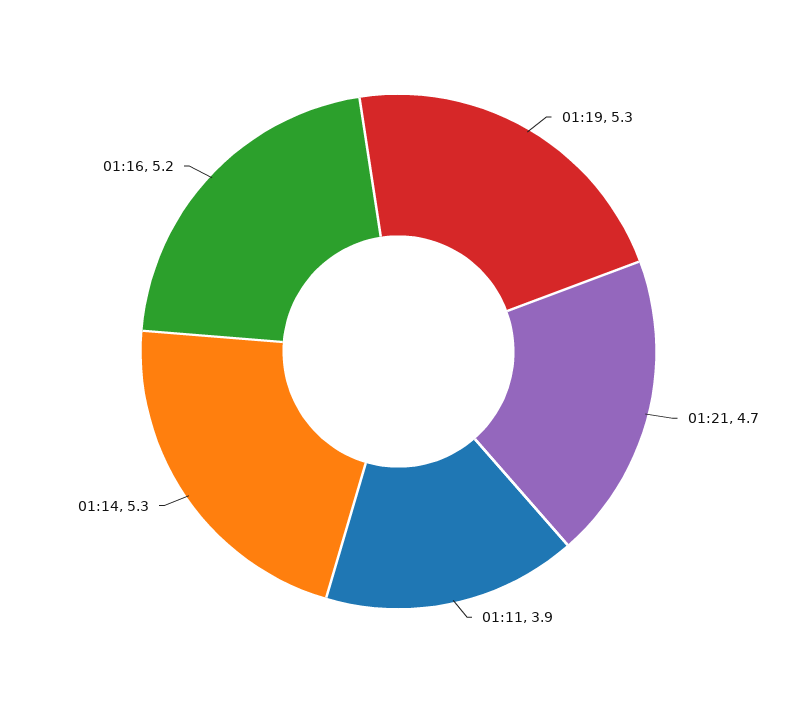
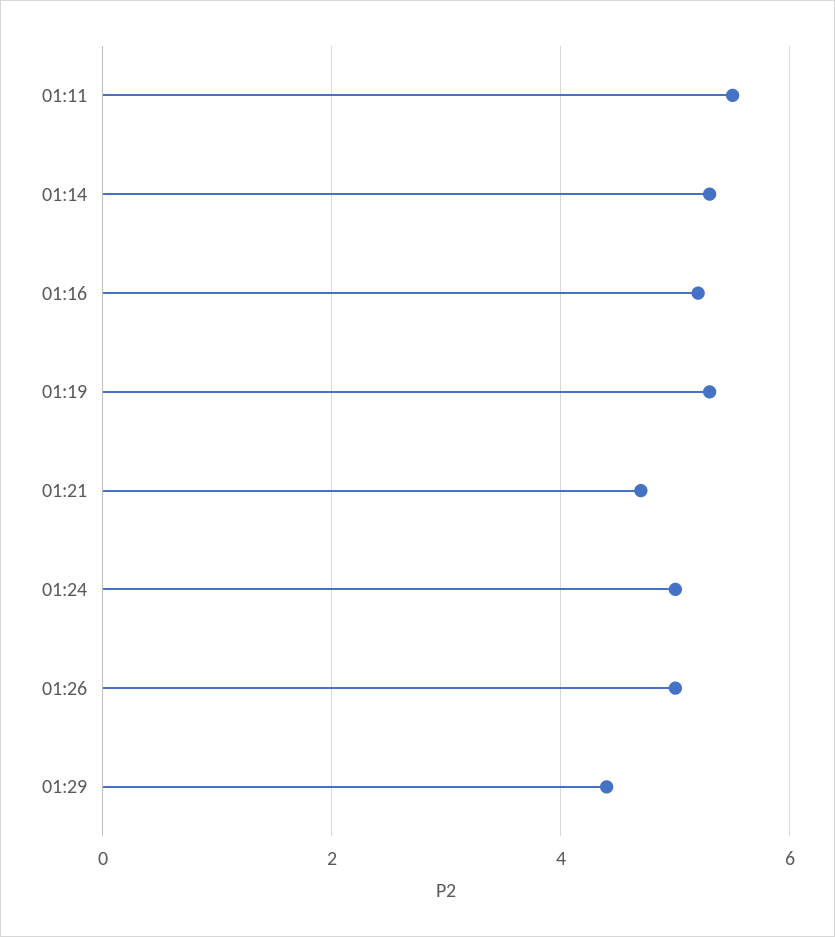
01:11: 3.9 -> 5.5
01:24: none -> 5
01:26: none -> 5
01:29: none -> 4.5

